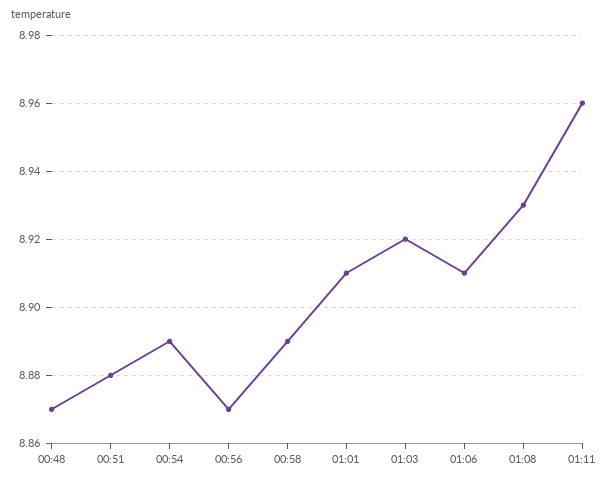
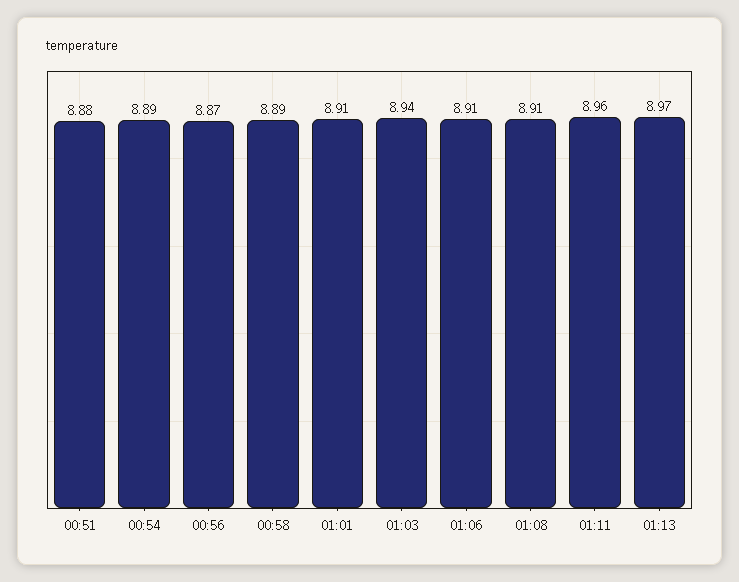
00:48: 8.87 -> none
01:03: 8.92 -> 8.94
01:08: 8.93 -> 8.91
01:13: none -> 8.97

